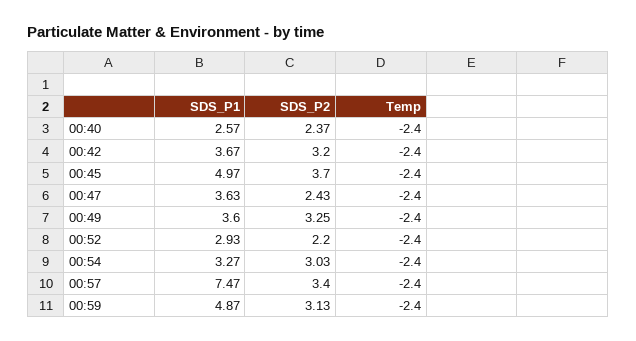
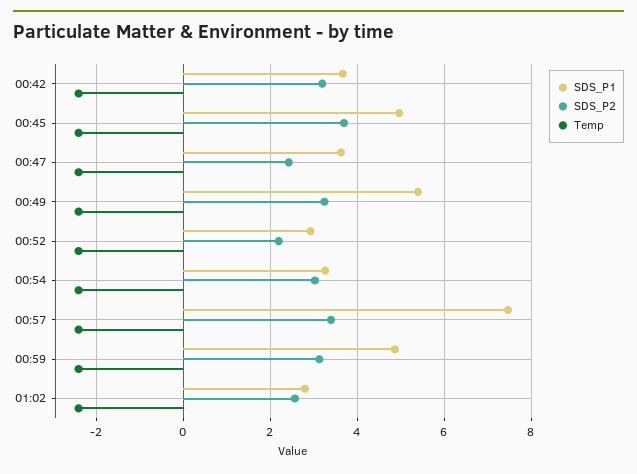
SDS_P1, 00:40: 2.57 -> none
SDS_P2, 00:40: 2.37 -> none
Temp, 00:40: -2.4 -> none
SDS_P1, 00:49: 3.6 -> 5.4
SDS_P1, 01:02: none -> 2.8
SDS_P2, 01:02: none -> 2.6
Temp, 01:02: none -> -2.4

